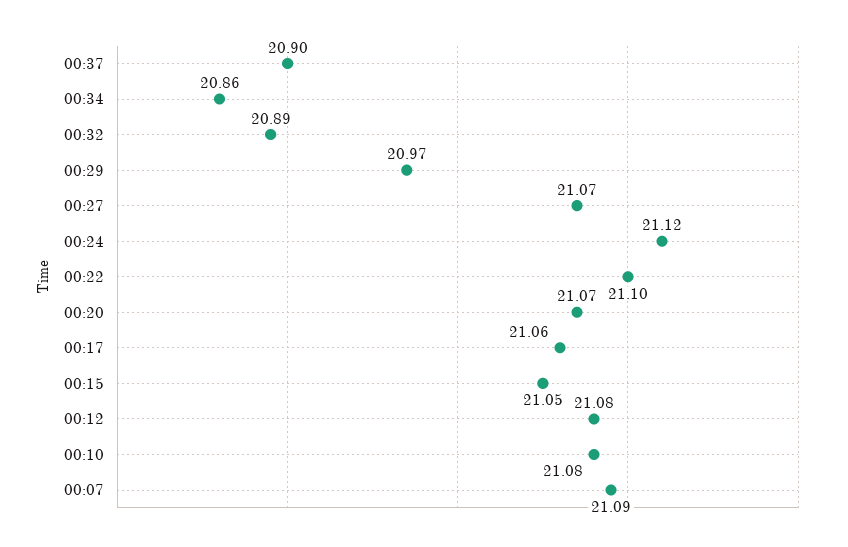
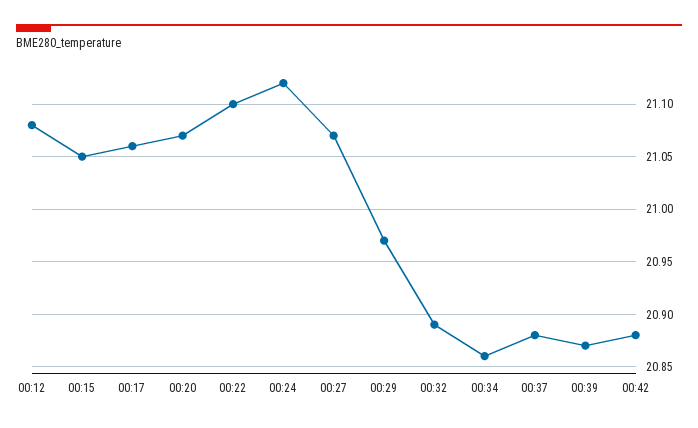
00:37: 20.9 -> 20.88
00:10: 21.08 -> none
00:07: 21.09 -> none
00:39: none -> 20.87
00:42: none -> 20.88

